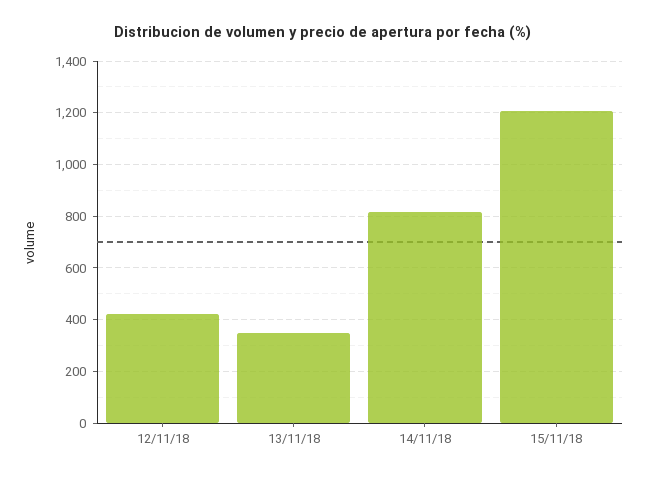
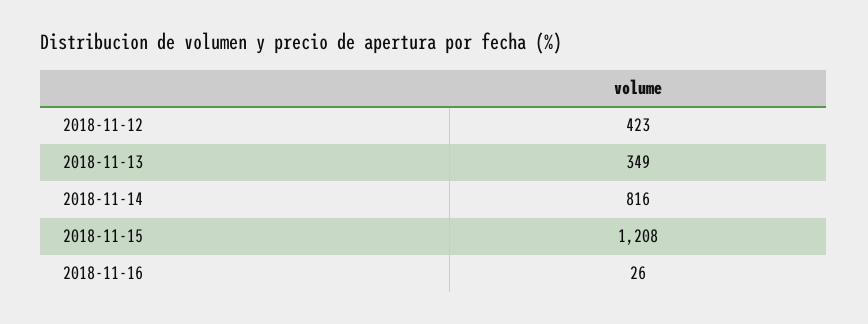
2018-11-16: none -> 26

